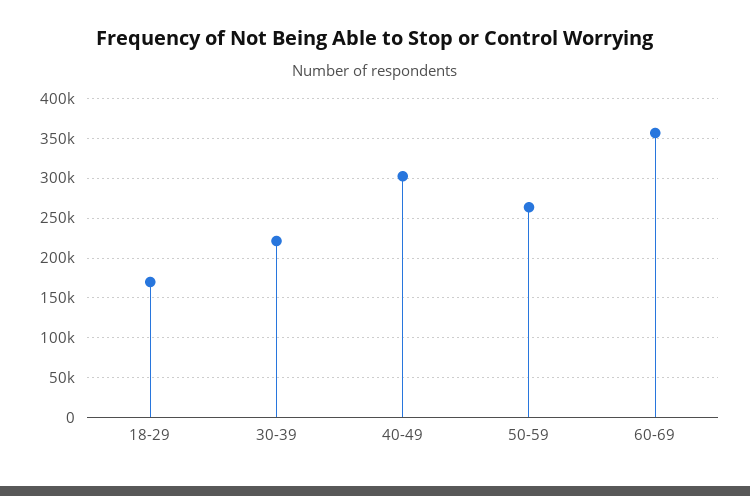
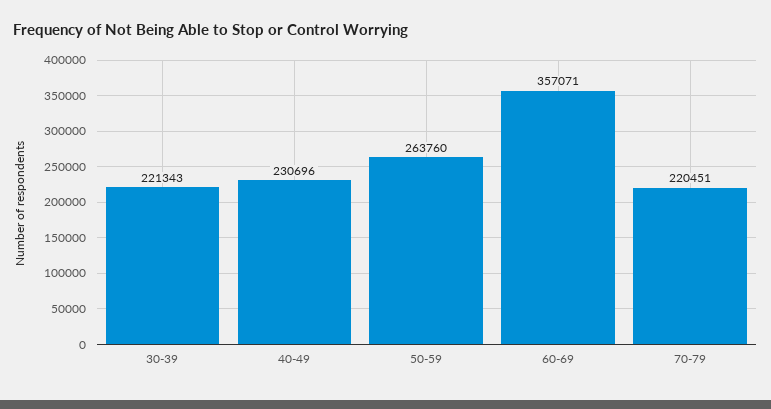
18-29: 170000 -> none
40-49: 300000 -> 230696
70-79: none -> 220451

